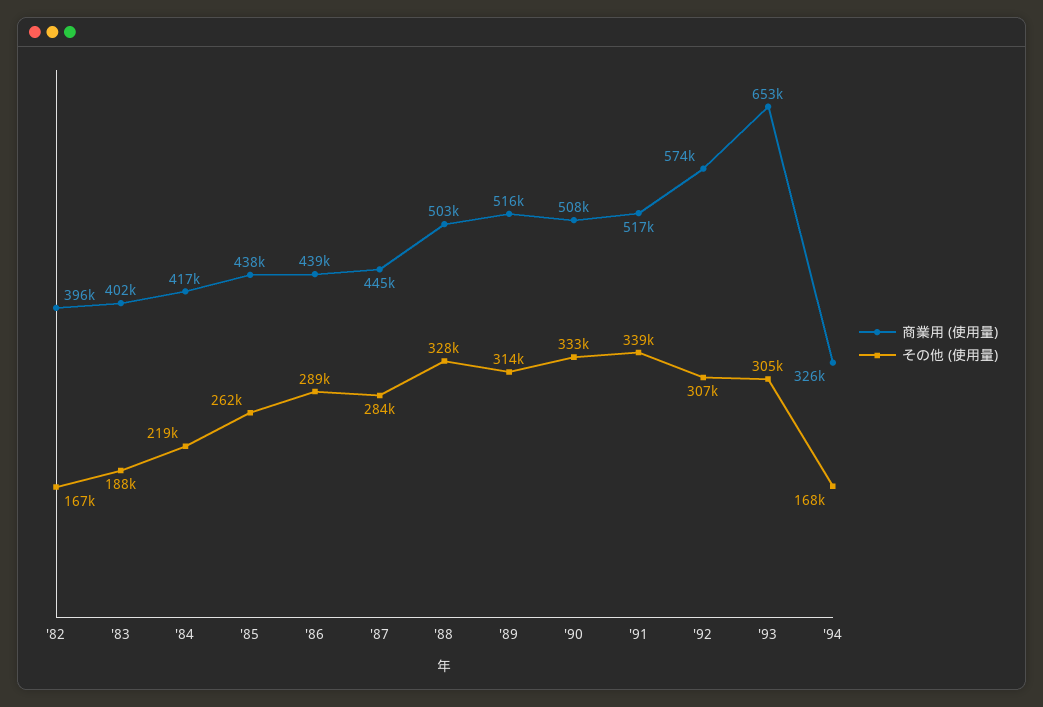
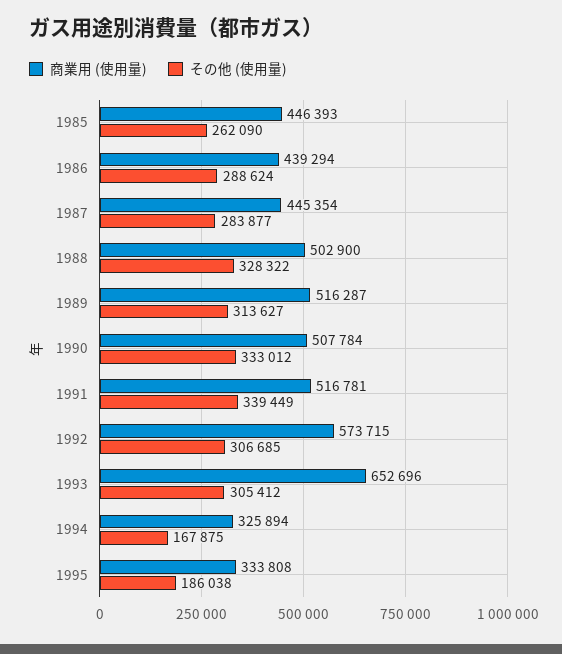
商業用 (使用量), '82: 396000 -> none
その他 (使用量), '82: 167000 -> none
商業用 (使用量), '83: 402000 -> none
その他 (使用量), '83: 188000 -> none
商業用 (使用量), '84: 417000 -> none
その他 (使用量), '84: 219000 -> none
商業用 (使用量), '85: 438000 -> 446393
商業用 (使用量), 1995: none -> 333808
その他 (使用量), 1995: none -> 186038

